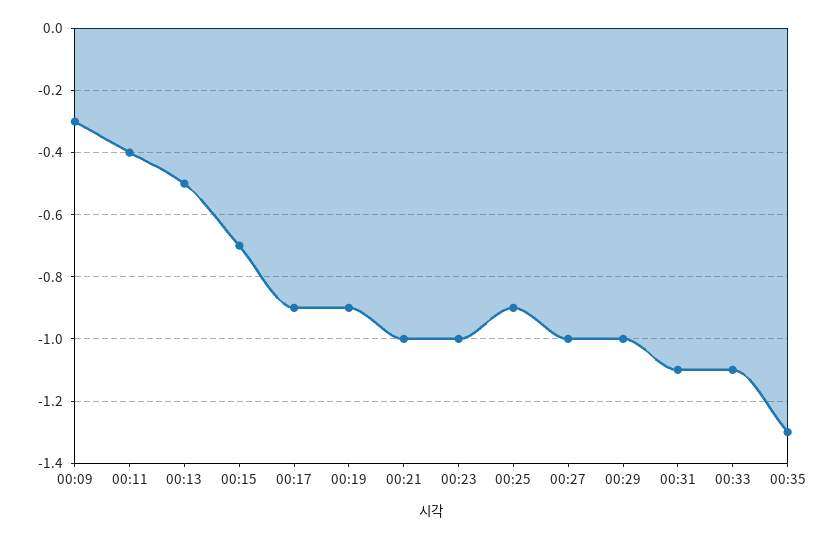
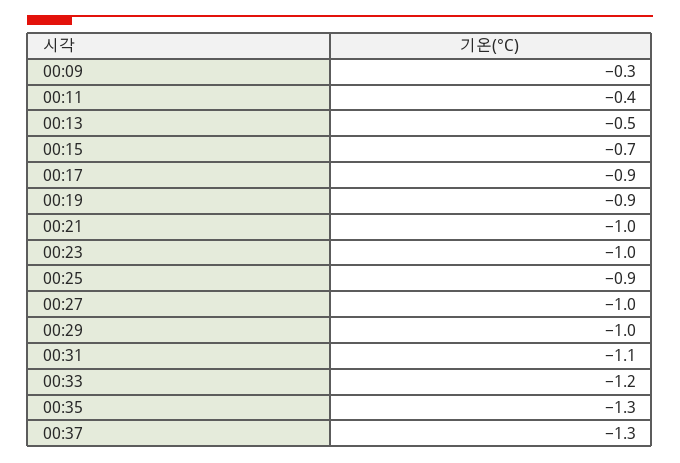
00:33: -1.1 -> -1.2
00:37: none -> -1.3

